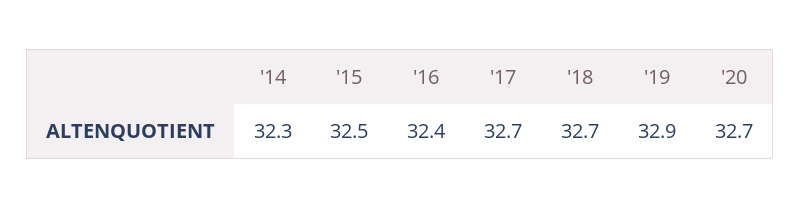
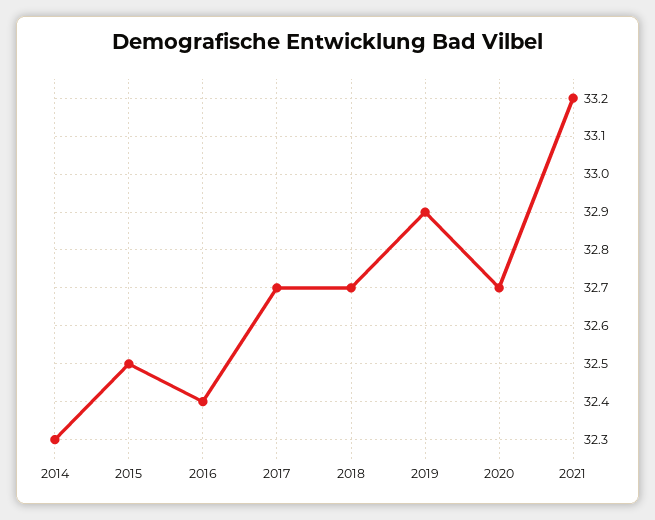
2021: none -> 33.2

